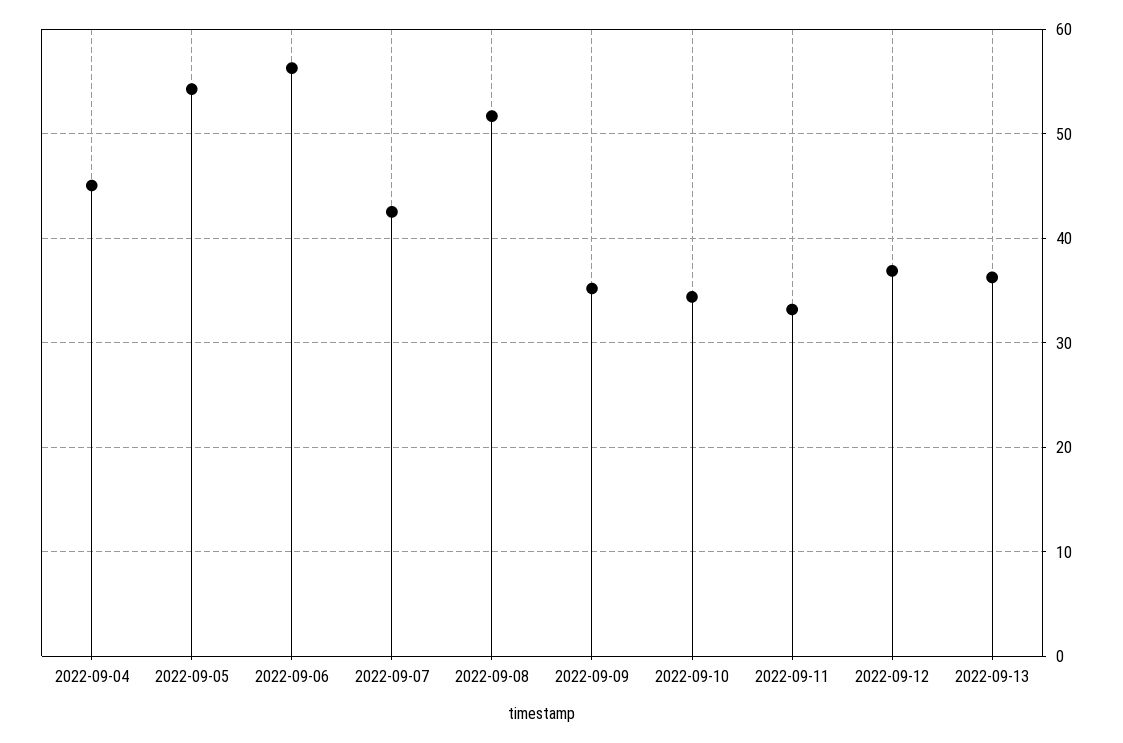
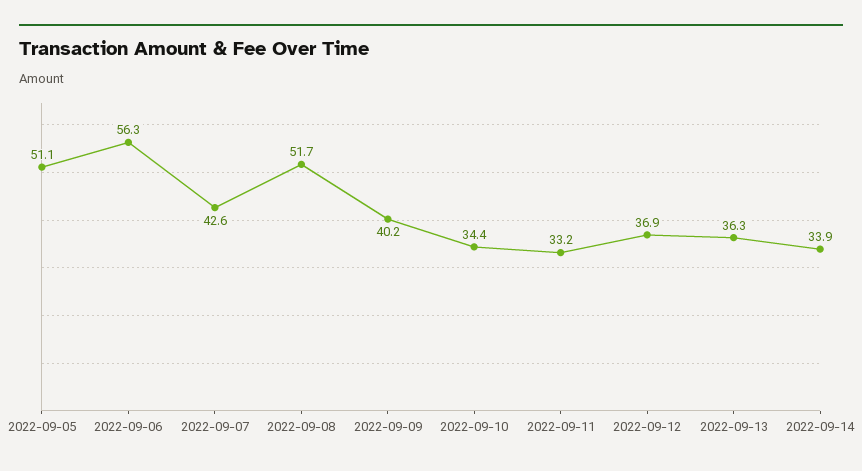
2022-09-04: 45 -> none
2022-09-05: 54 -> 51.1
2022-09-09: 35 -> 40.2
2022-09-14: none -> 33.9

